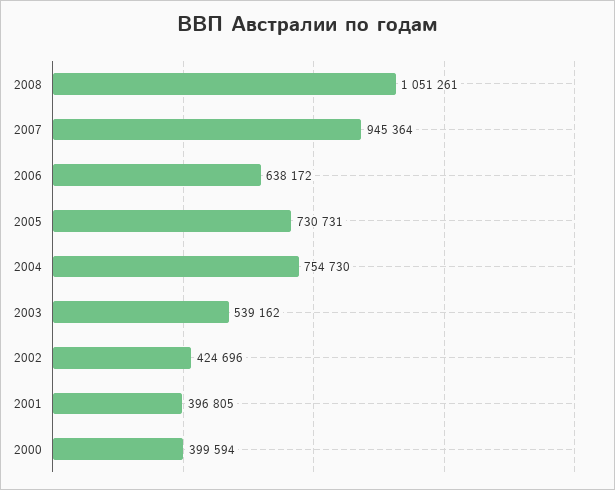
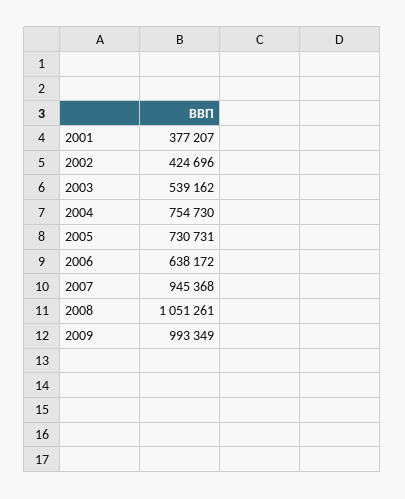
2007: 945364 -> 945368
2001: 396805 -> 377207
2000: 399594 -> none
2009: none -> 993349

